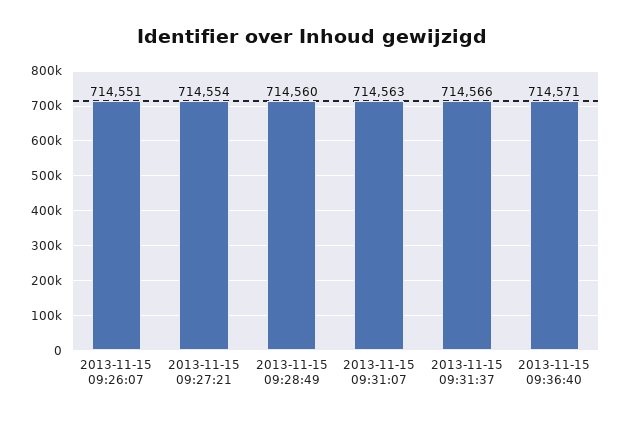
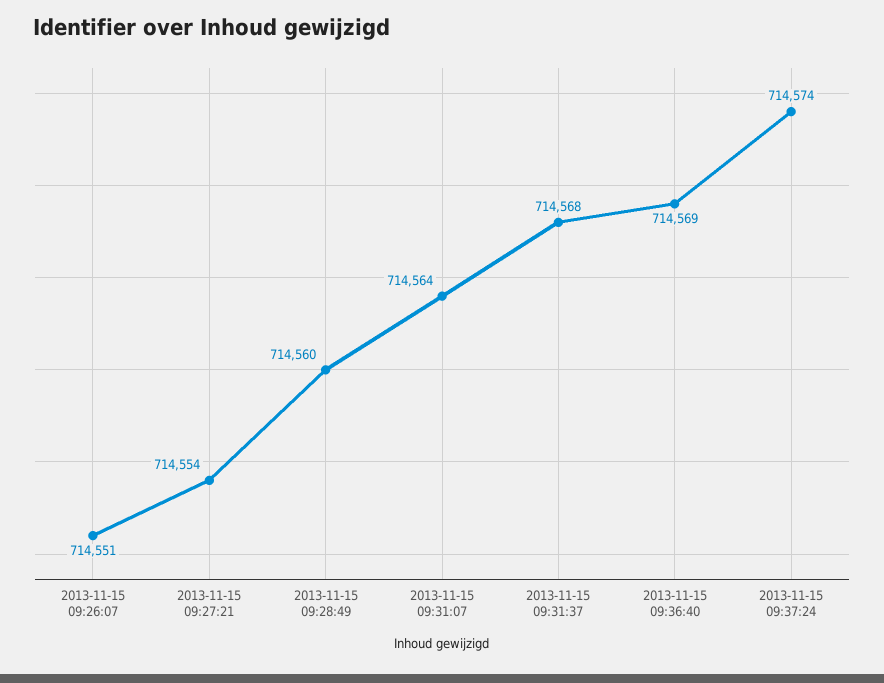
2013-11-15 09:31:07: 714563 -> 714564
2013-11-15 09:31:37: 714566 -> 714568
2013-11-15 09:36:40: 714571 -> 714569
2013-11-15 09:37:24: none -> 714574

